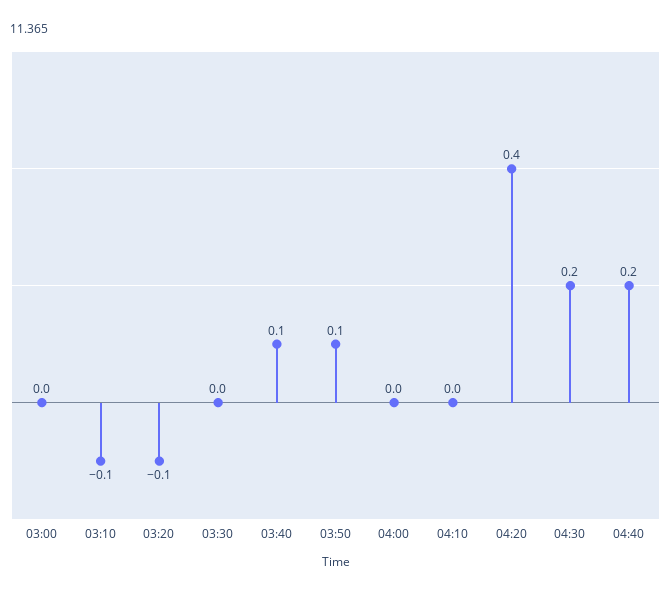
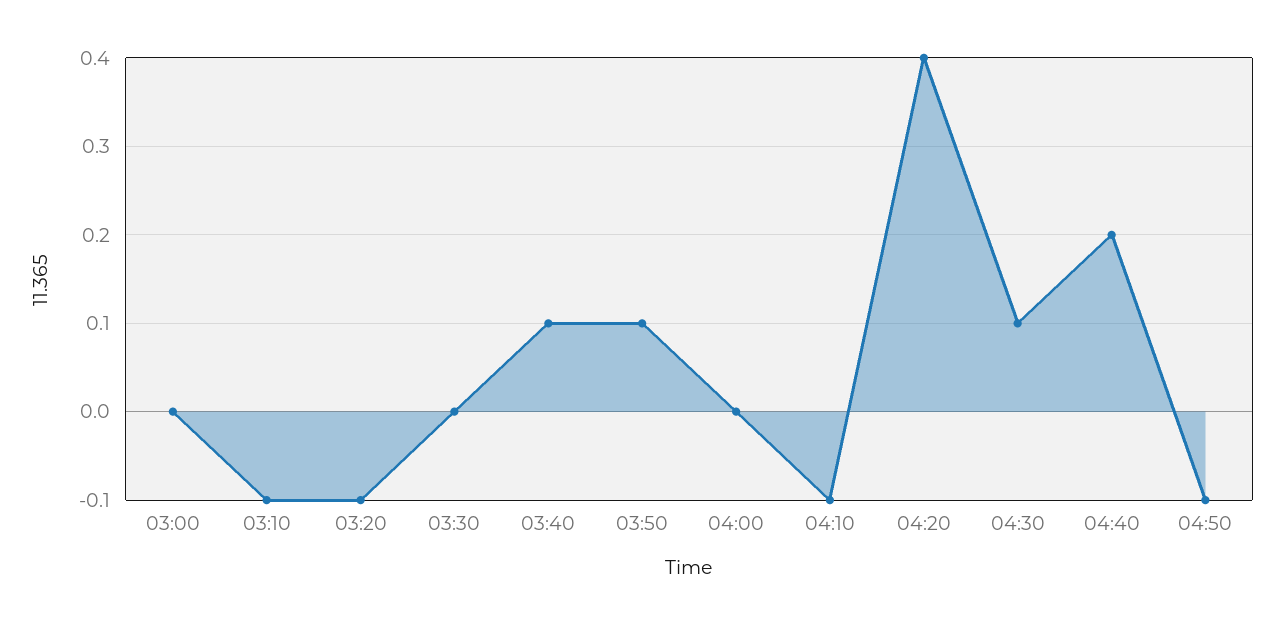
04:10: 0 -> -0.1
04:30: 0.2 -> 0.1
04:50: none -> -0.1

